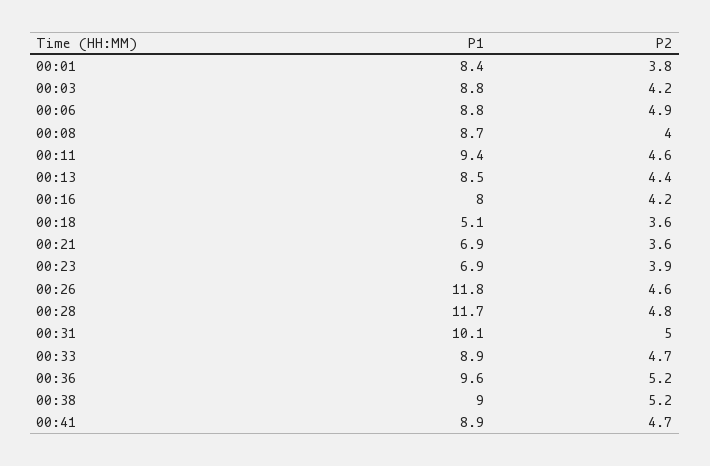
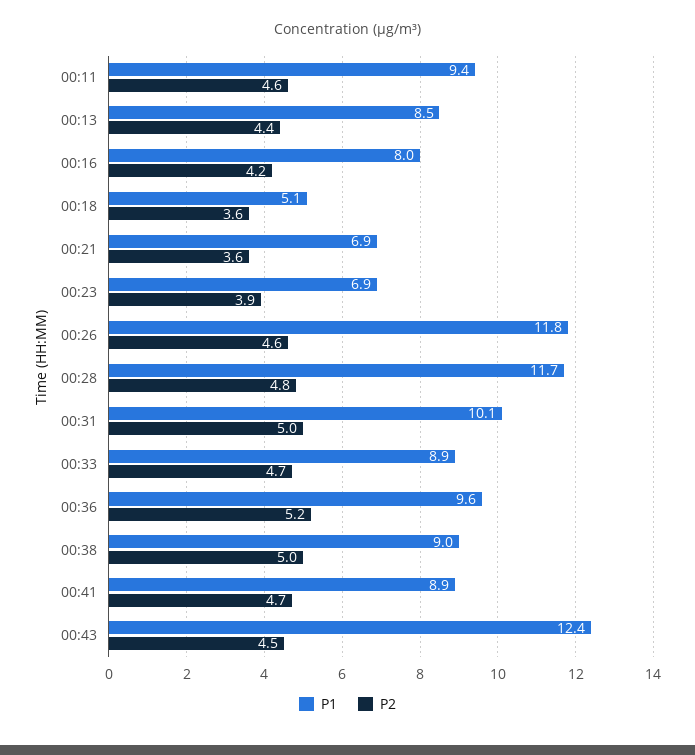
P1, 00:01: 8.4 -> none
P2, 00:01: 3.8 -> none
P1, 00:03: 8.8 -> none
P2, 00:03: 4.2 -> none
P1, 00:06: 8.8 -> none
P2, 00:06: 4.9 -> none
P1, 00:08: 8.7 -> none
P2, 00:08: 4 -> none
P2, 00:38: 5.2 -> 5
P1, 00:43: none -> 12.4
P2, 00:43: none -> 4.5

